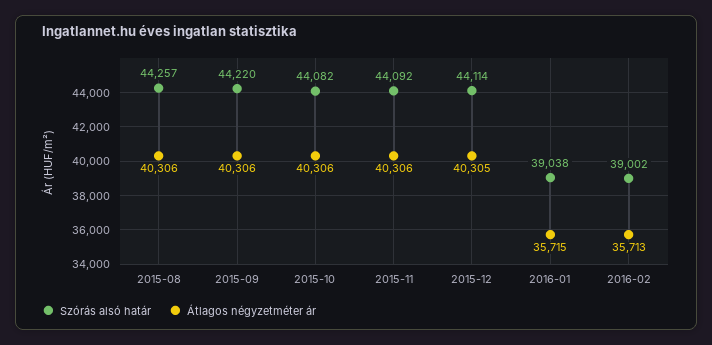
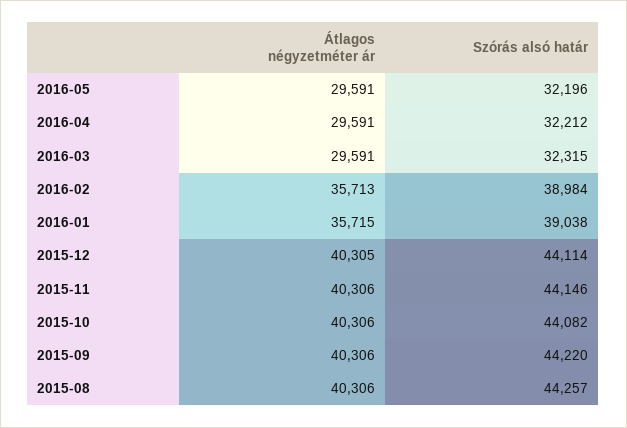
Szórás alsó határ, 2015-11: 44092 -> 44146
Szórás alsó határ, 2016-02: 39002 -> 38984
Átlagos négyzetméter ár, 2016-05: none -> 29591
Szórás alsó határ, 2016-05: none -> 32196
Átlagos négyzetméter ár, 2016-04: none -> 29591
Szórás alsó határ, 2016-04: none -> 32212
Átlagos négyzetméter ár, 2016-03: none -> 29591
Szórás alsó határ, 2016-03: none -> 32315

